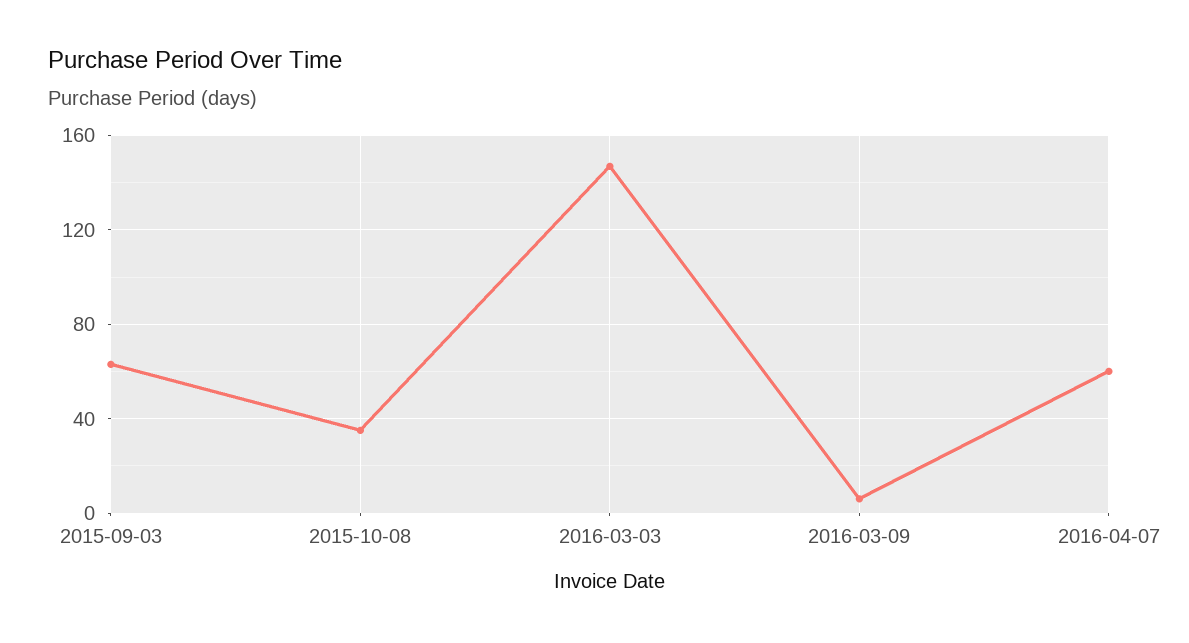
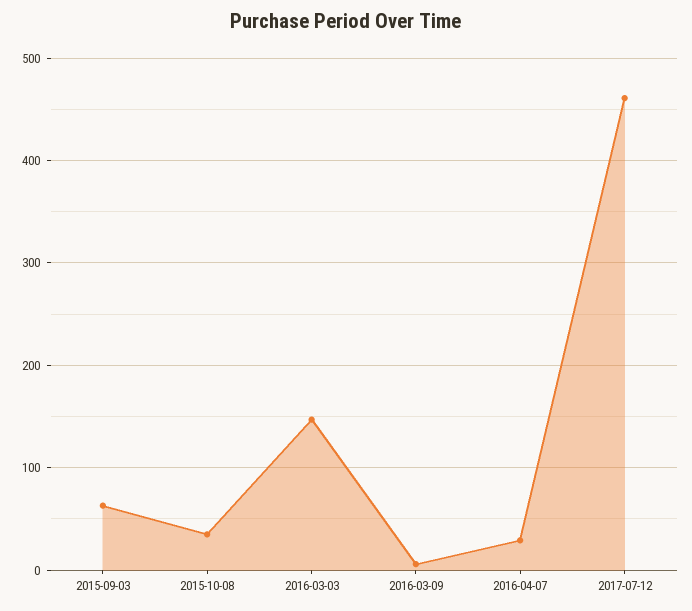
2016-04-07: 60 -> 30
2017-07-12: none -> 460

